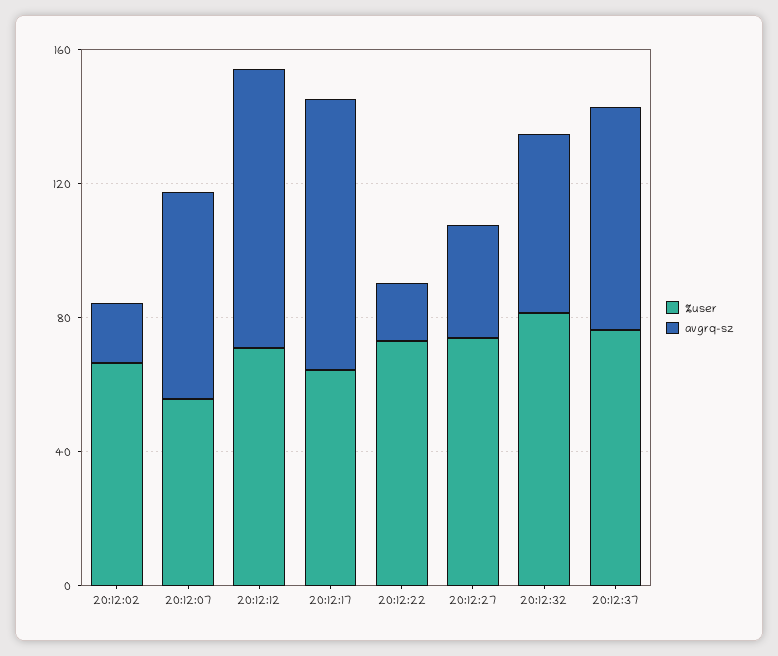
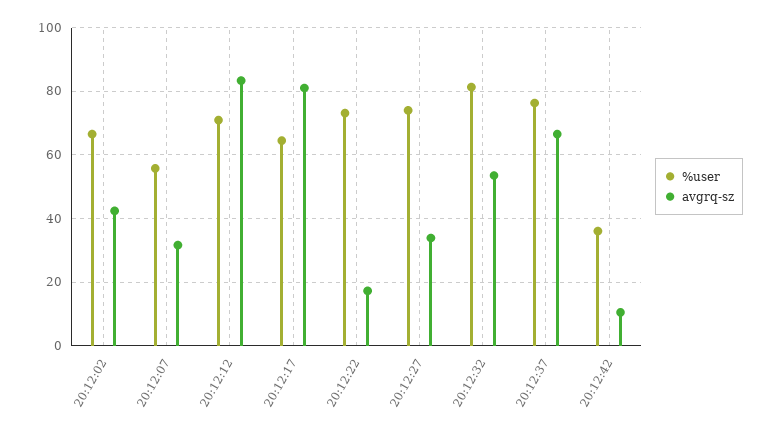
avgrq-sz, 20:12:02: 20 -> 42
avgrq-sz, 20:12:07: 60 -> 32
%user, 20:12:42: none -> 36
avgrq-sz, 20:12:42: none -> 10

